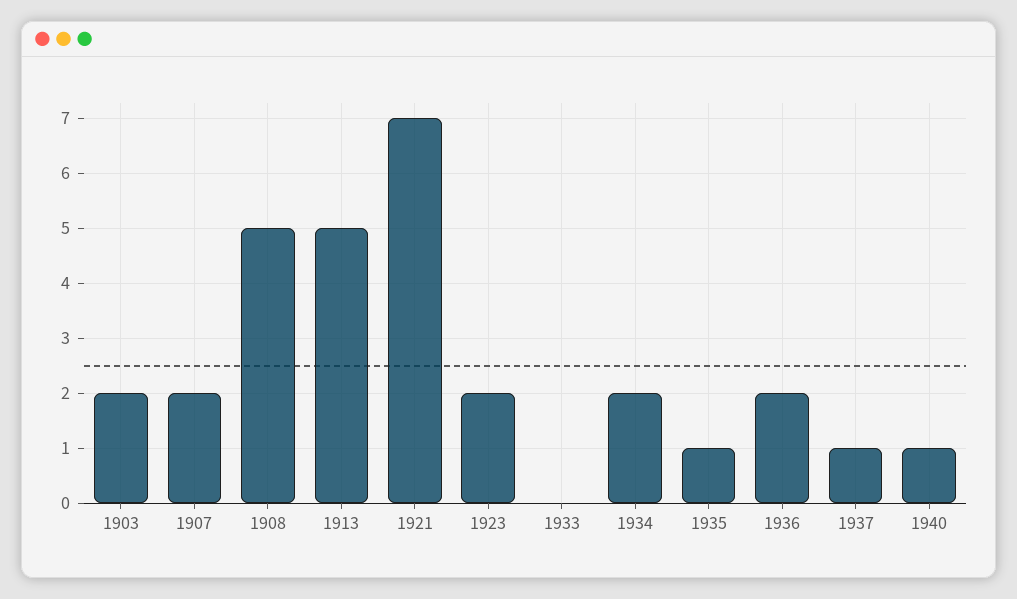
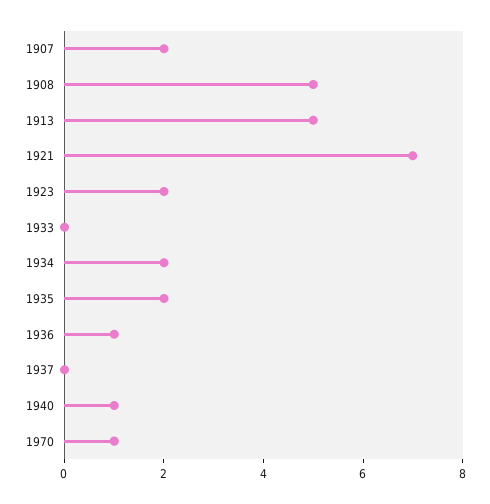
1903: 2 -> none
1935: 1 -> 2
1936: 2 -> 1
1937: 1 -> 0
1970: none -> 1

